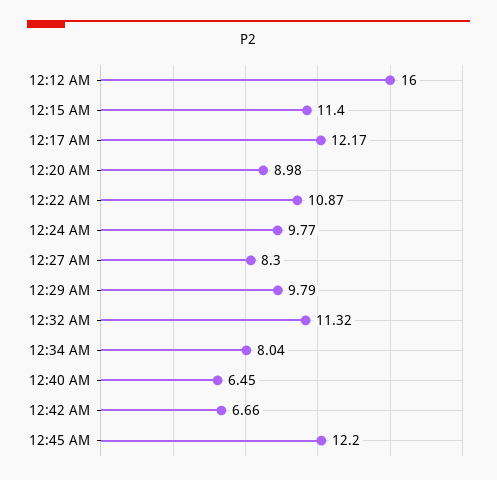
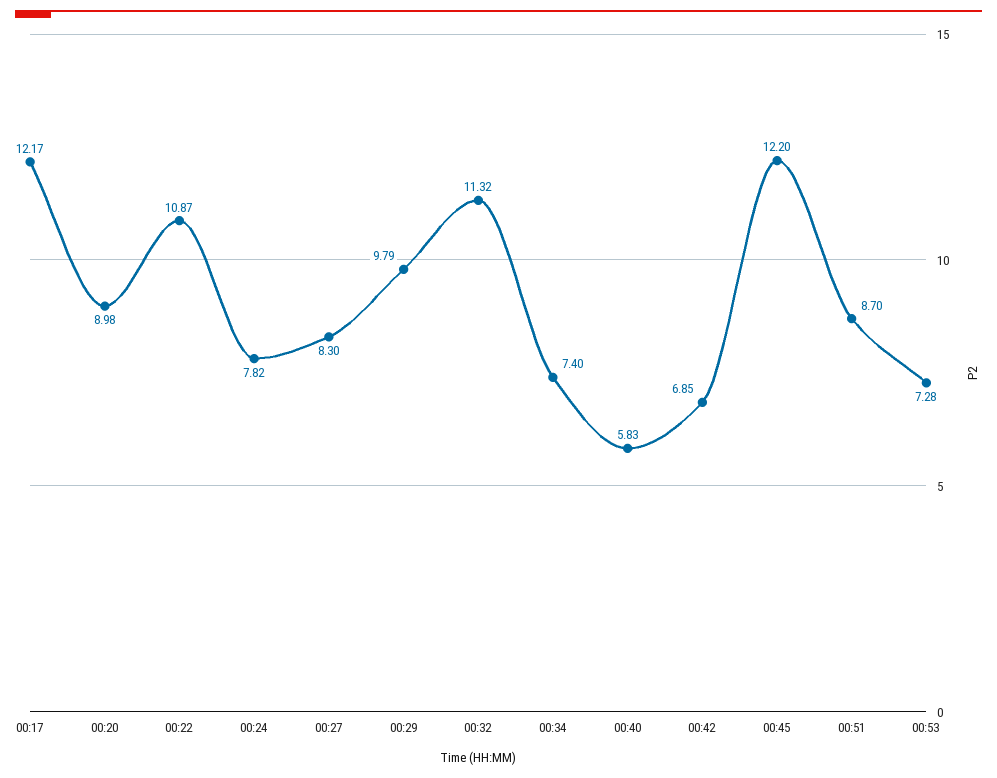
12:12 AM: 16 -> none
12:15 AM: 11.4 -> none
12:24 AM: 9.77 -> 7.82
12:34 AM: 8.04 -> 7.4
12:40 AM: 6.45 -> 5.83
12:42 AM: 6.66 -> 6.85
00:51: none -> 8.7
00:53: none -> 7.28

